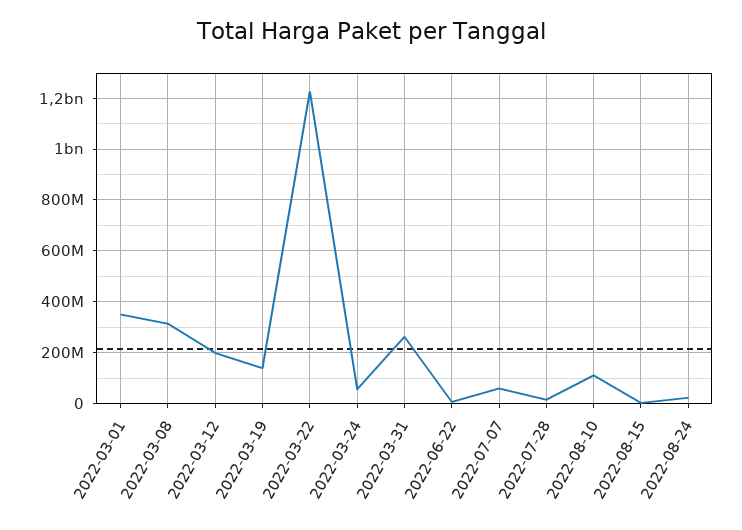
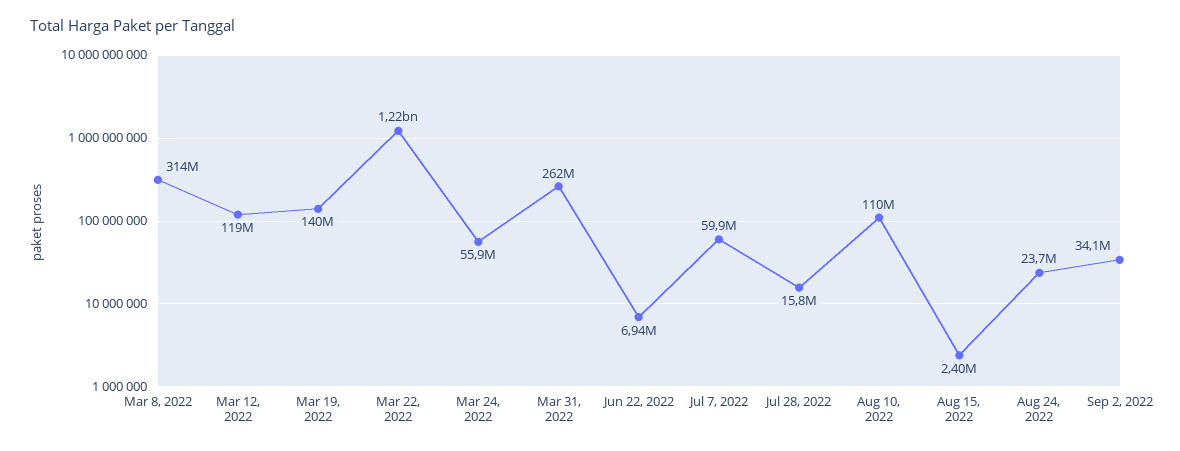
2022-03-01: 350000000 -> none
2022-03-12: 200000000 -> 119000000
Sep 2, 2022: none -> 34100000

